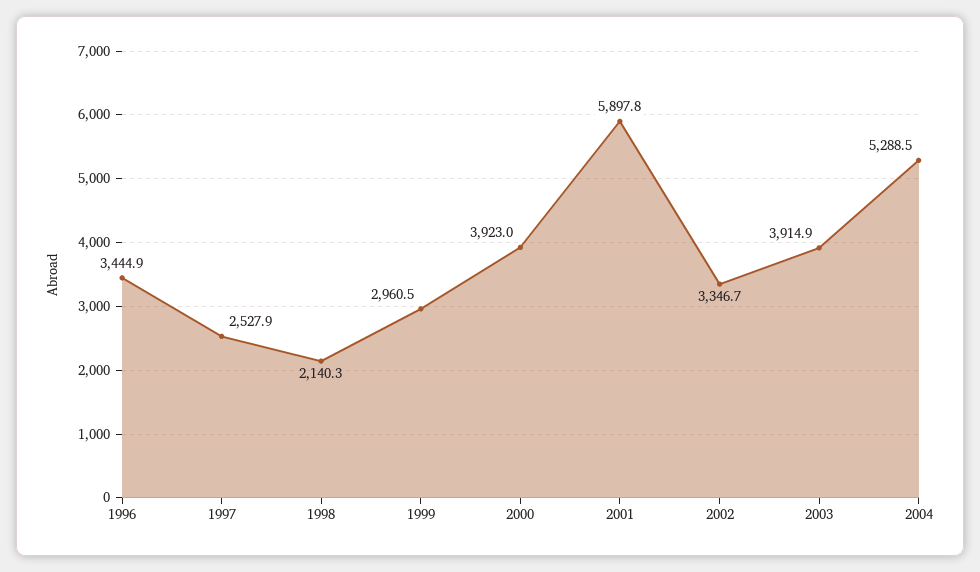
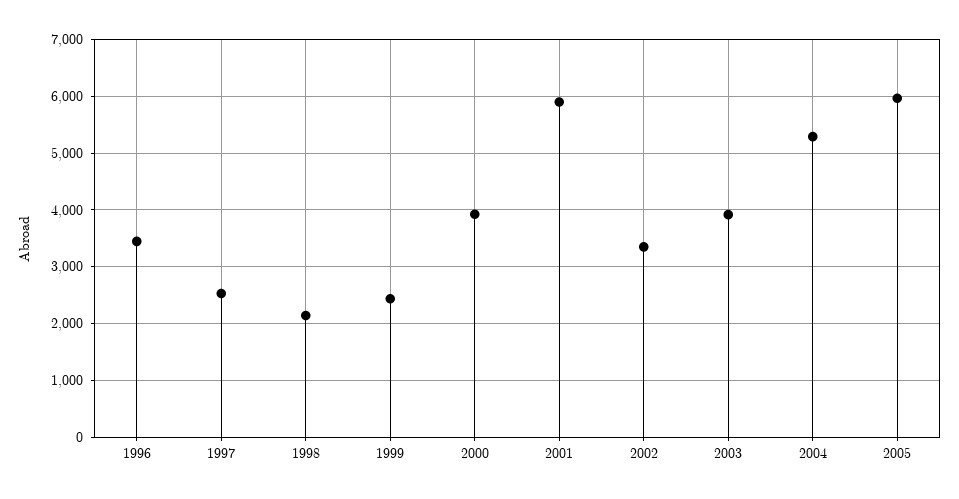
1999: 2960.5 -> 2400
2005: none -> 6000

